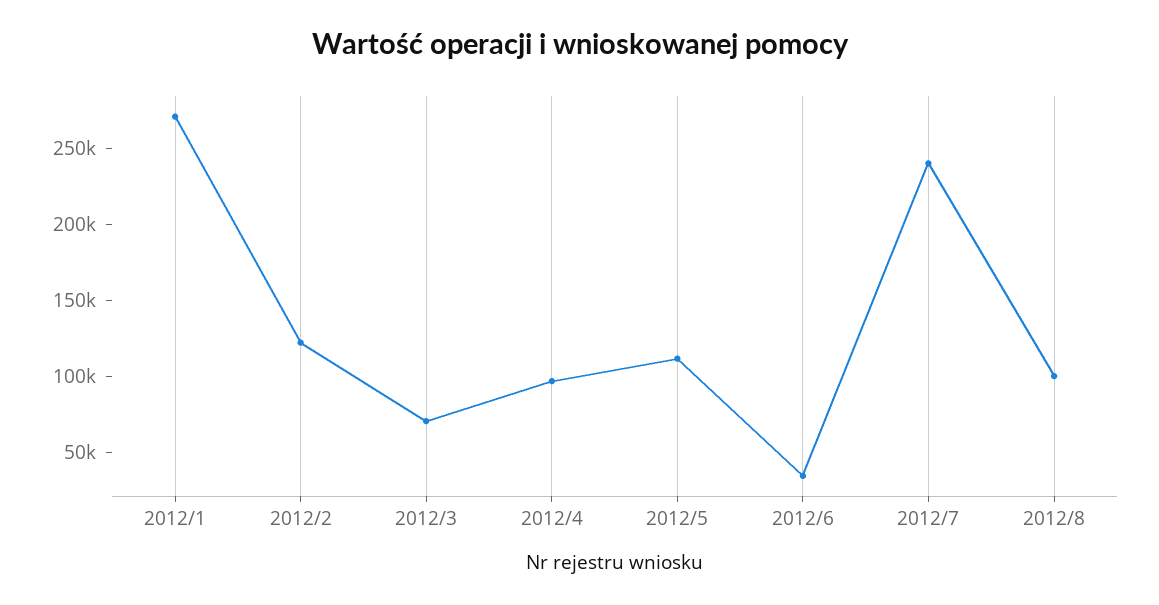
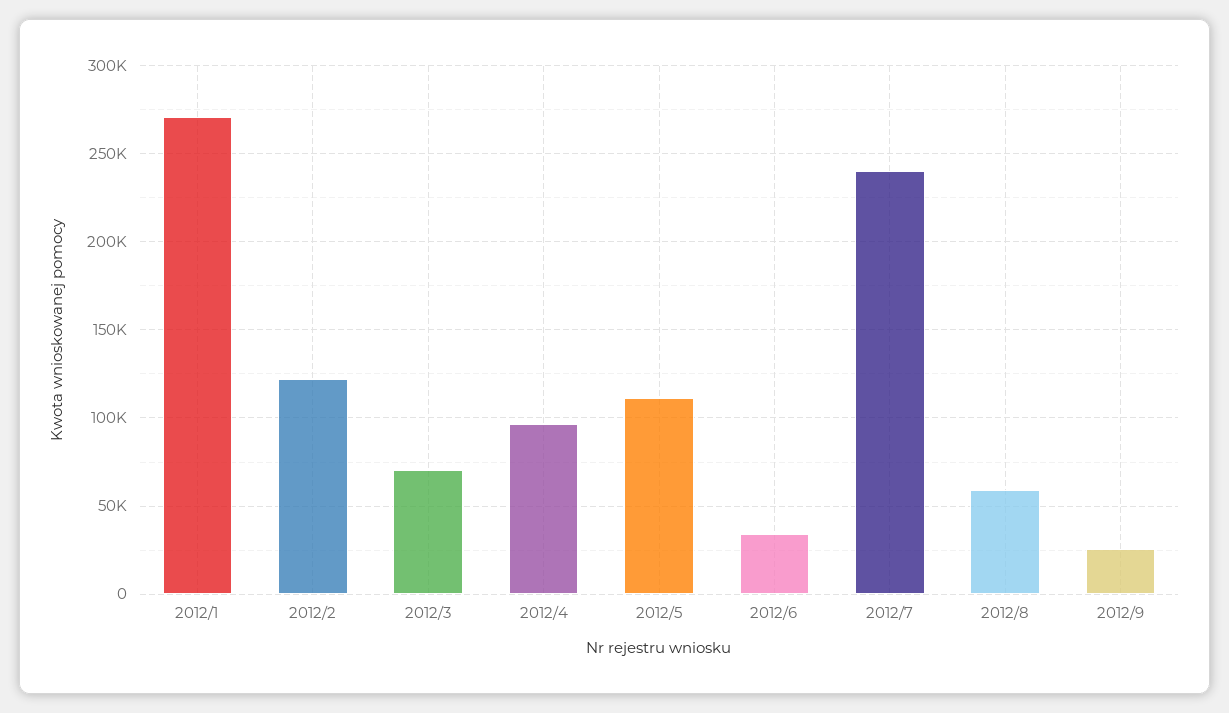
2012/8: 100000 -> 60000
2012/9: none -> 25000

